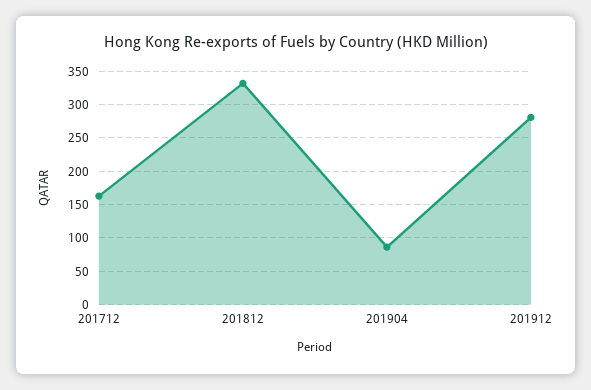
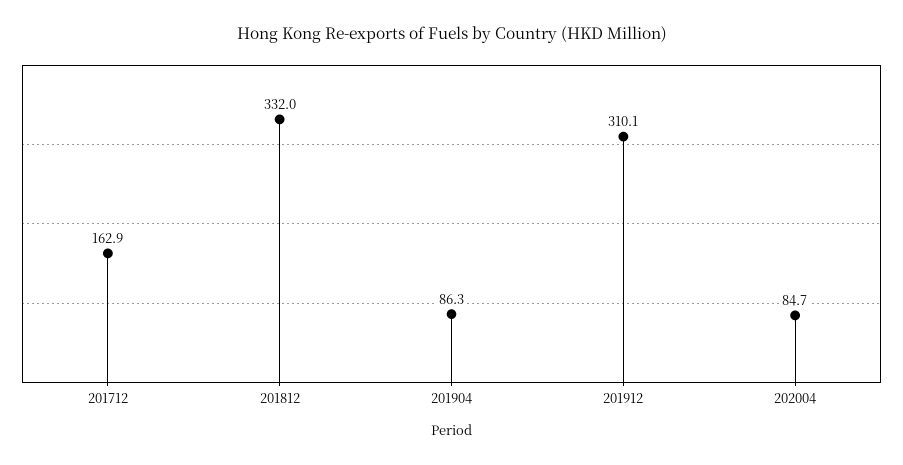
201912: 280 -> 310.1
202004: none -> 84.7

